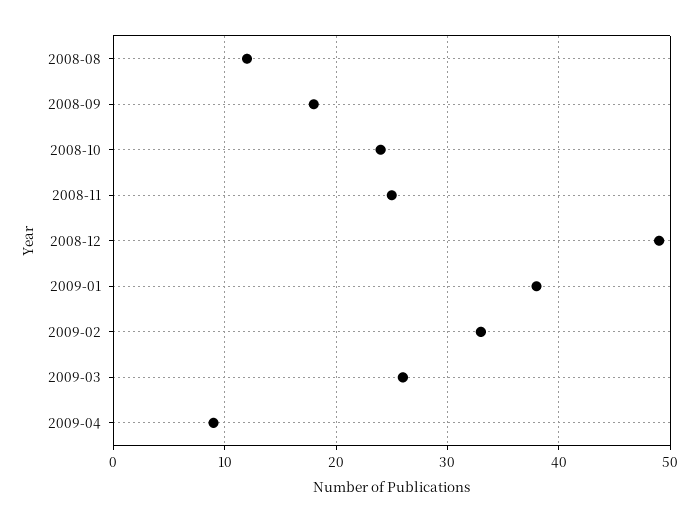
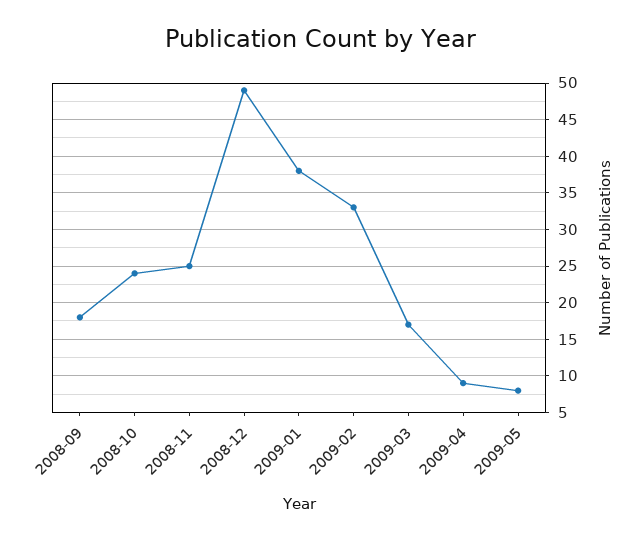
2008-08: 12 -> none
2009-03: 26 -> 17
2009-05: none -> 8

